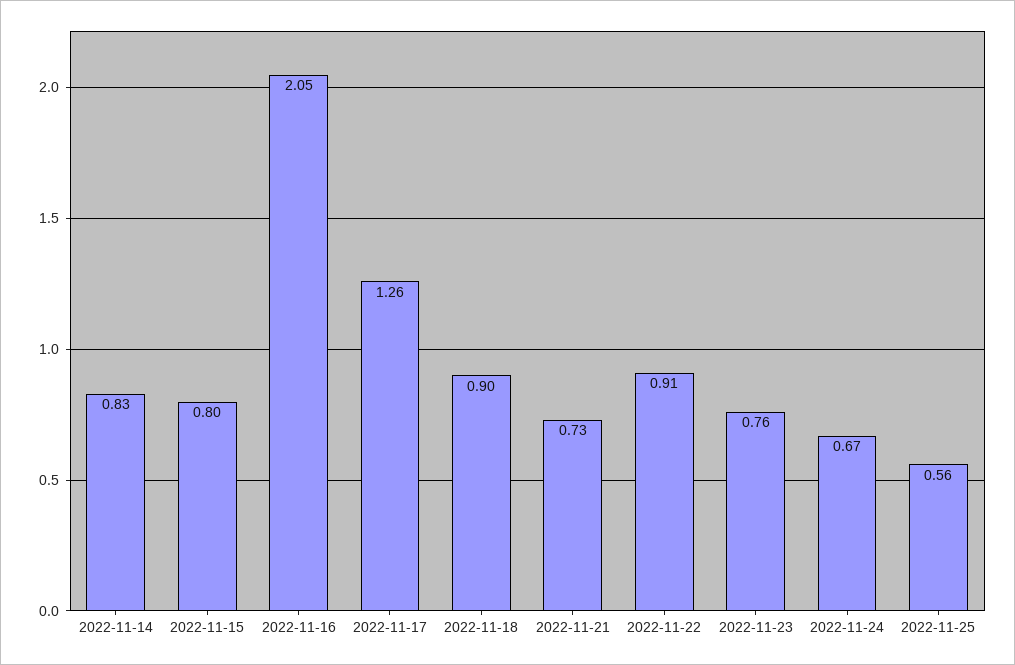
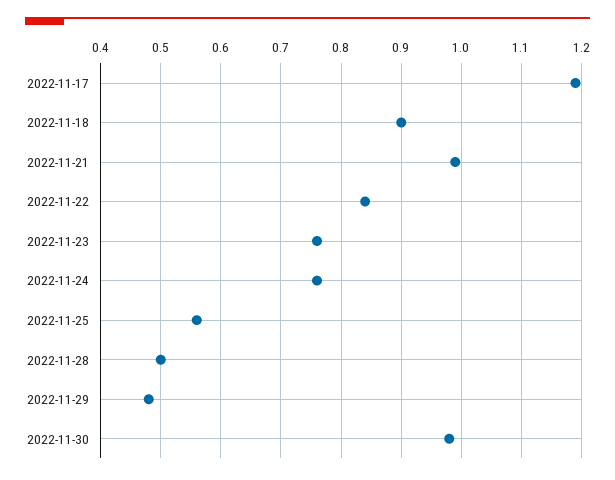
2022-11-14: 0.83 -> none
2022-11-15: 0.8 -> none
2022-11-16: 2.05 -> none
2022-11-17: 1.26 -> 1.19
2022-11-21: 0.73 -> 0.99
2022-11-22: 0.91 -> 0.84
2022-11-24: 0.67 -> 0.76
2022-11-28: none -> 0.5
2022-11-29: none -> 0.48
2022-11-30: none -> 0.98

